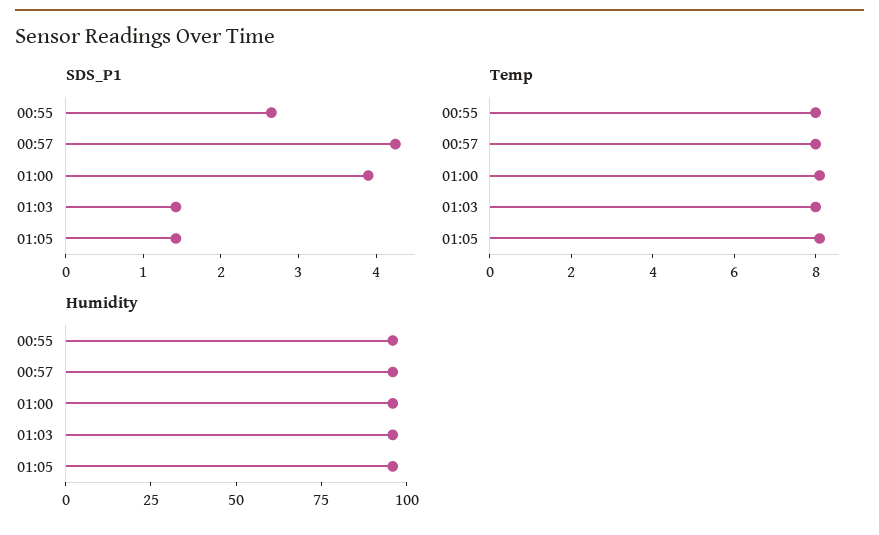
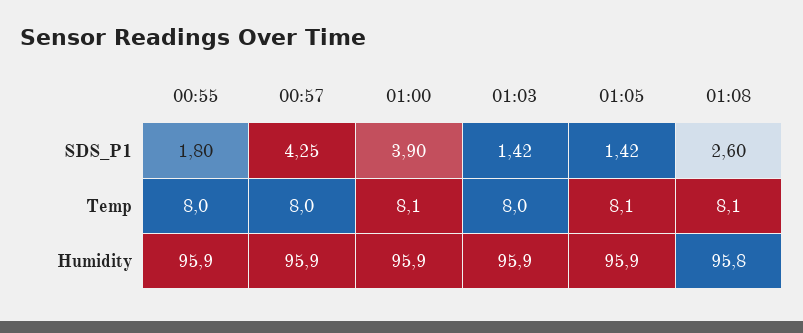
SDS_P1, 00:55: 2.6 -> 1.8
SDS_P1, 01:08: none -> 2.6
Temp, 01:08: none -> 8.1
Humidity, 01:08: none -> 95.8

